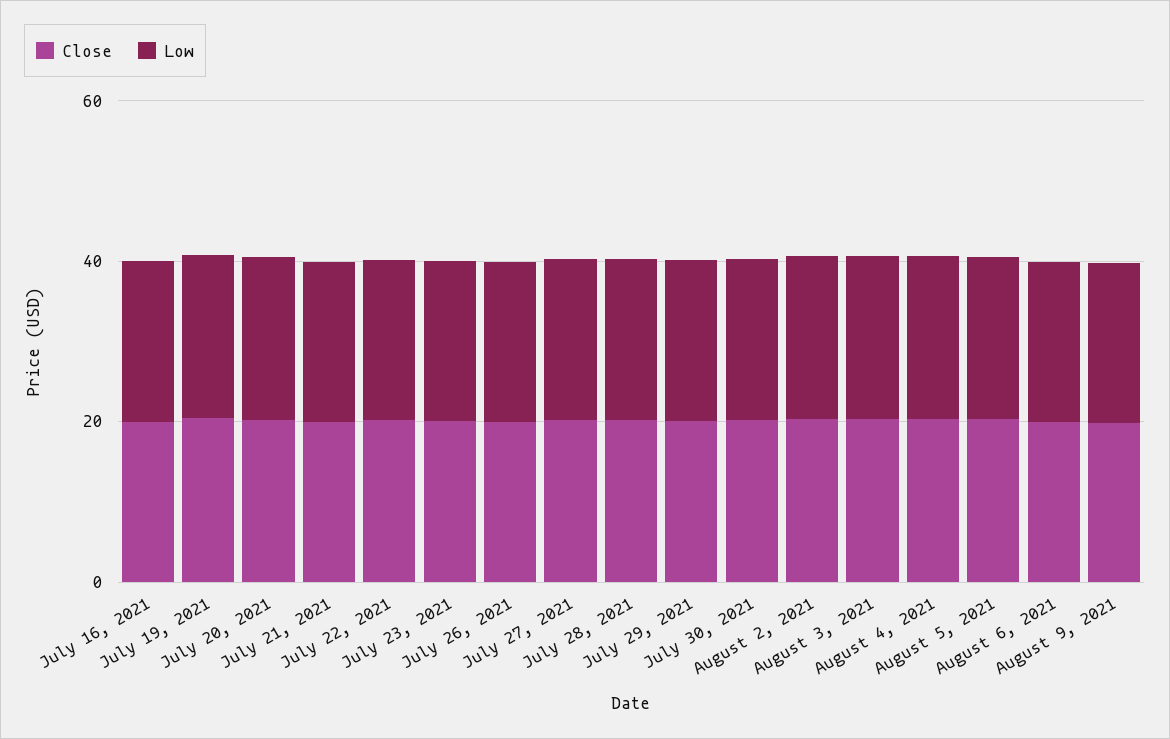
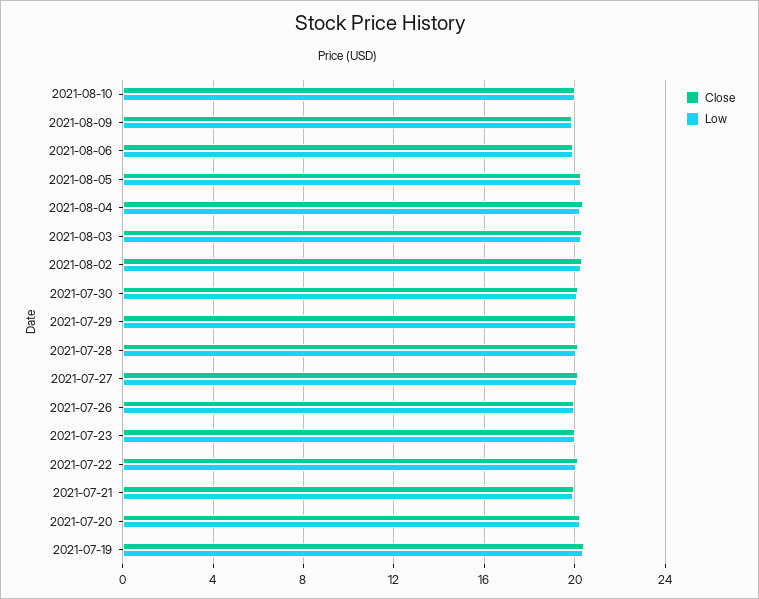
Close, July 16, 2021: 20 -> none
Low, July 16, 2021: 20 -> none
Close, 2021-08-10: none -> 20
Low, 2021-08-10: none -> 20

